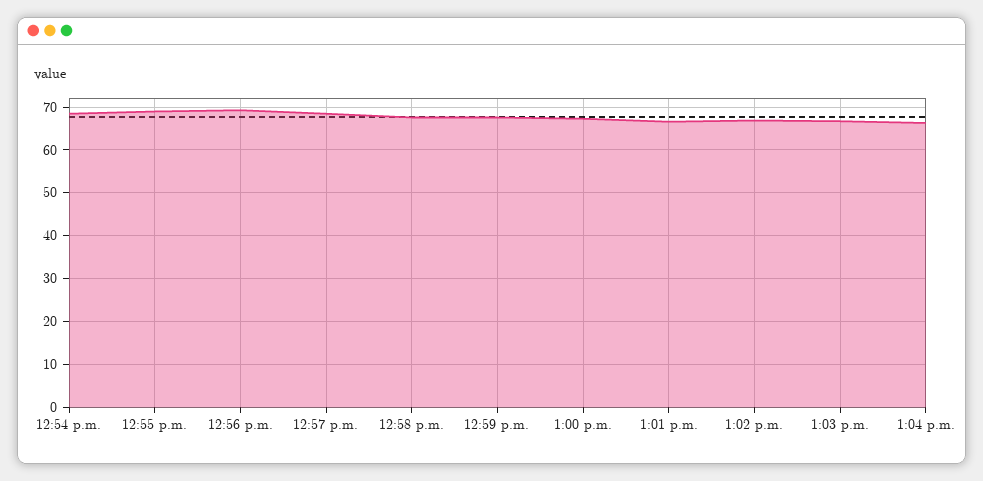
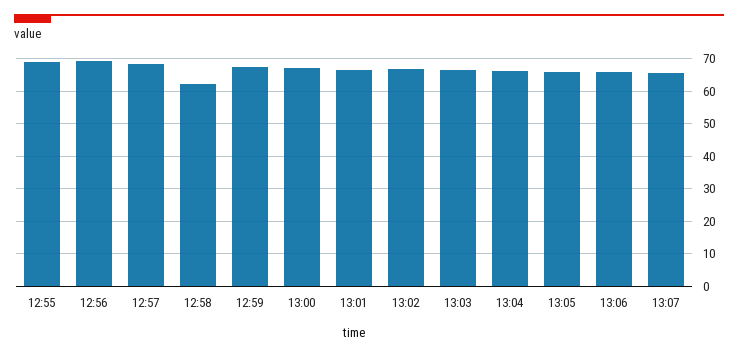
12:54 p.m.: 68 -> none
12:58 p.m.: 68 -> 62
13:05: none -> 66
13:06: none -> 66
13:07: none -> 66

